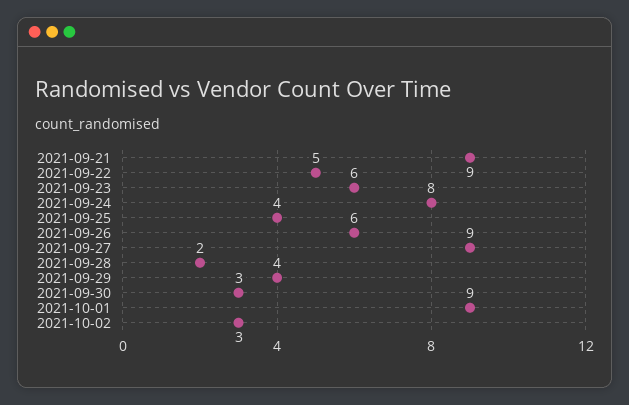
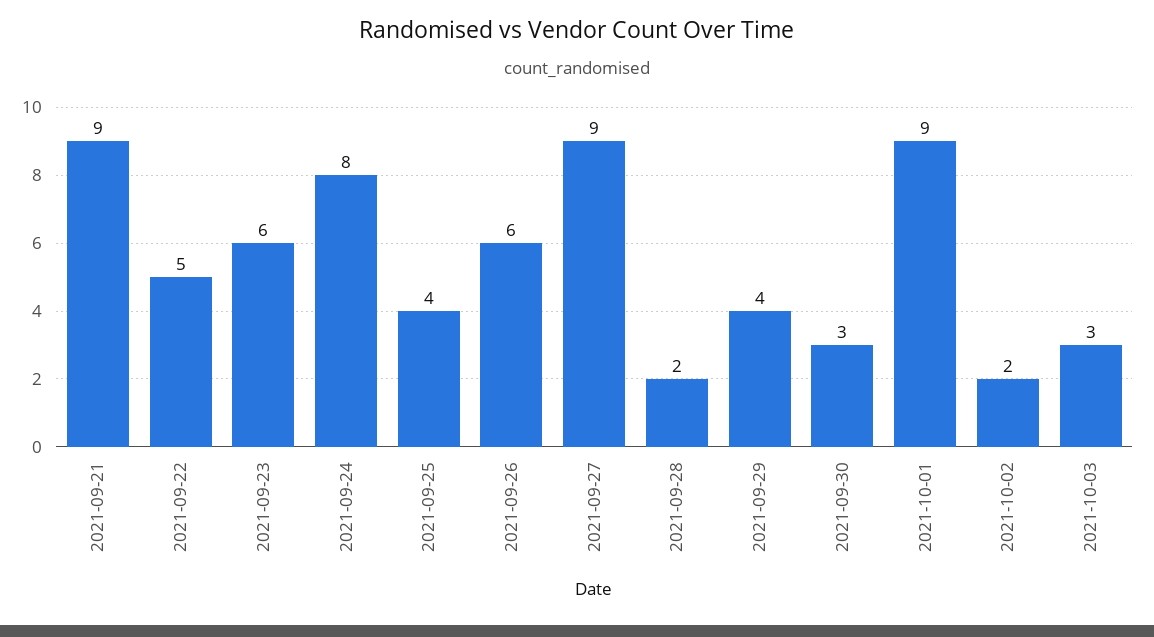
2021-10-02: 3 -> 2
2021-10-03: none -> 3

